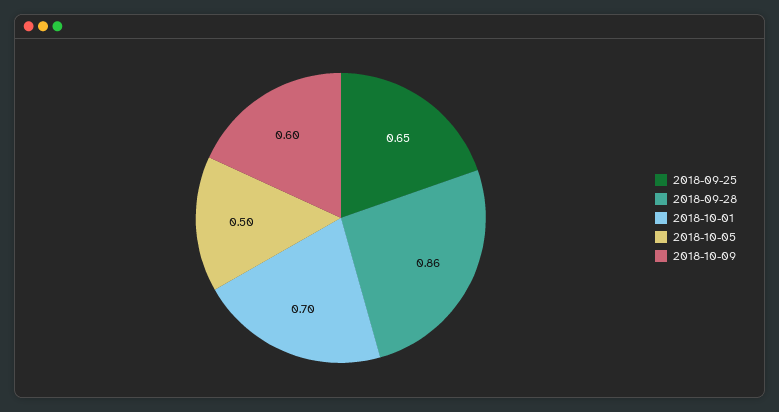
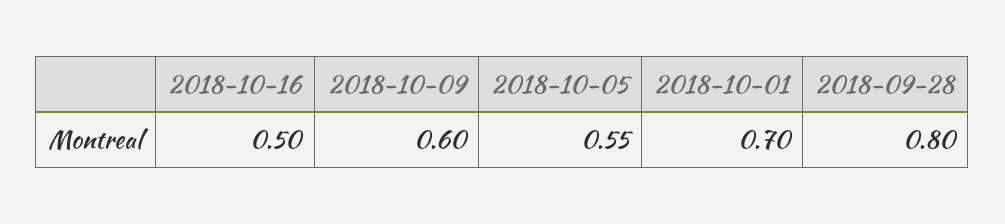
2018-09-25: 0.65 -> none
2018-09-28: 0.86 -> 0.8
2018-10-05: 0.5 -> 0.55
2018-10-16: none -> 0.5

